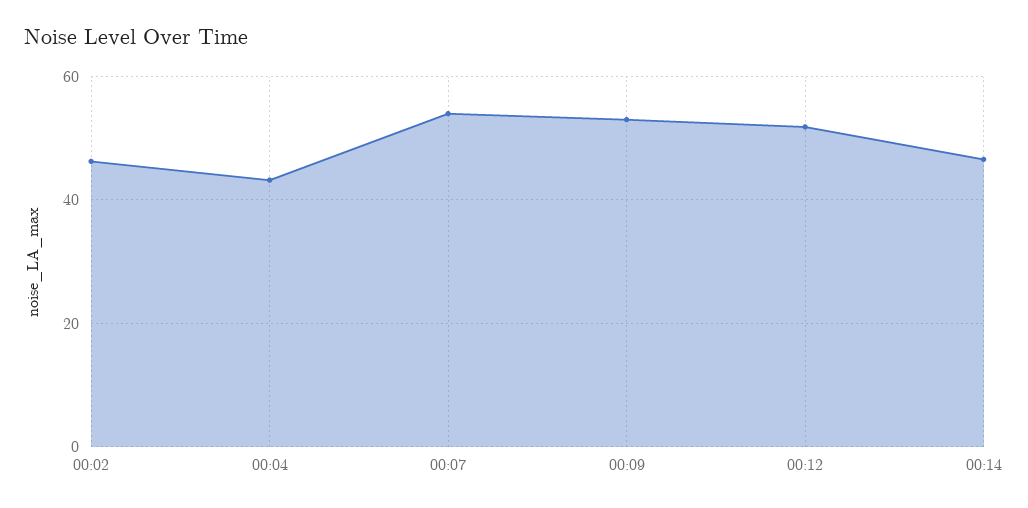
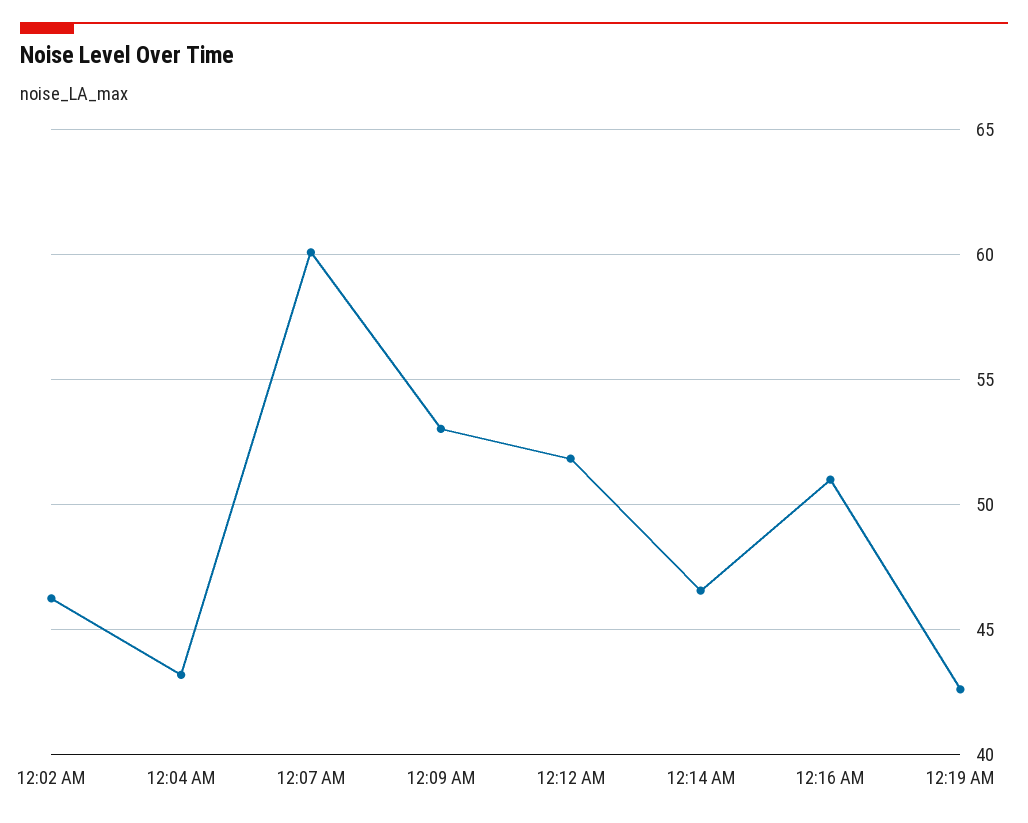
00:07: 54 -> 60
12:16 AM: none -> 51
12:19 AM: none -> 42.5

